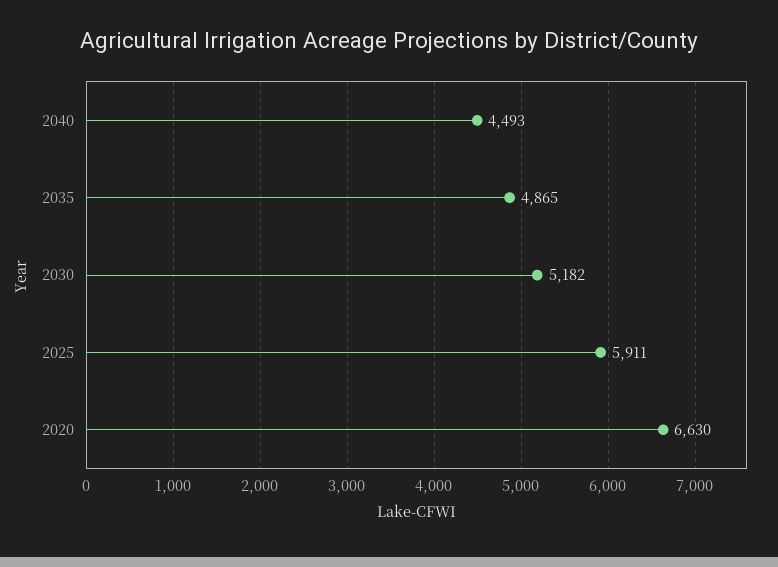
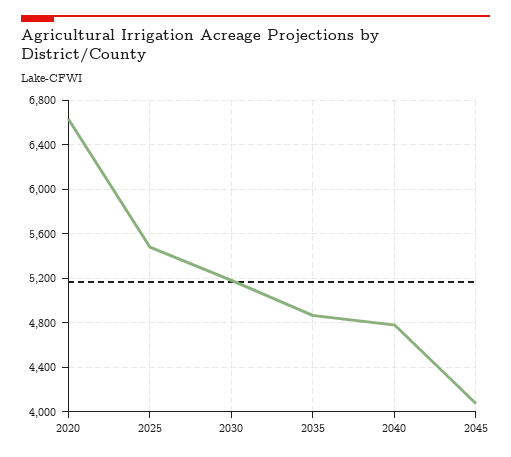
2040: 4493 -> 4800
2025: 5911 -> 5500
2045: none -> 4100

